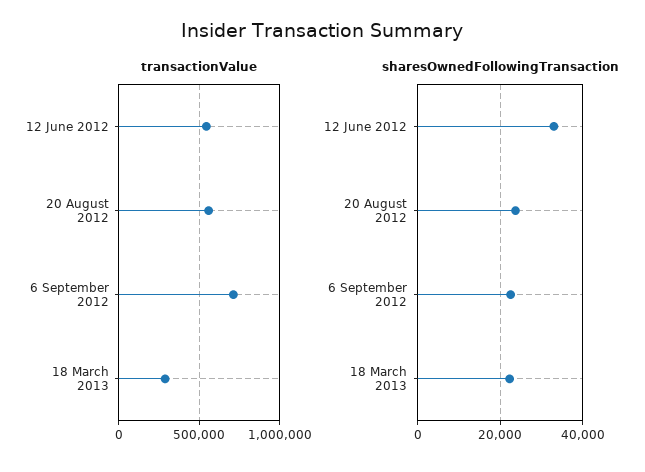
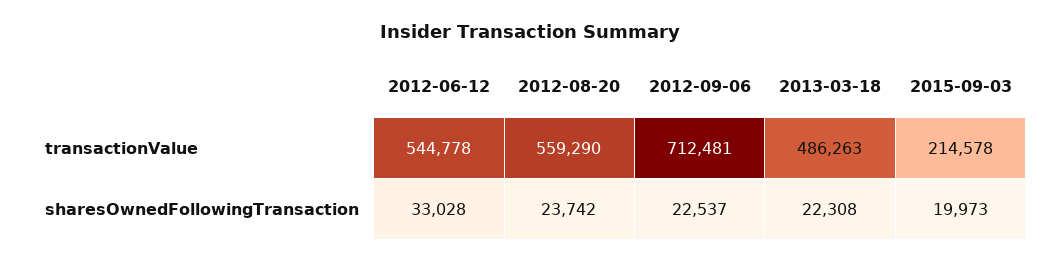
transactionValue, 18 March 2013: 300000 -> 486263
transactionValue, 2015-09-03: none -> 214578
sharesOwnedFollowingTransaction, 2015-09-03: none -> 19973

